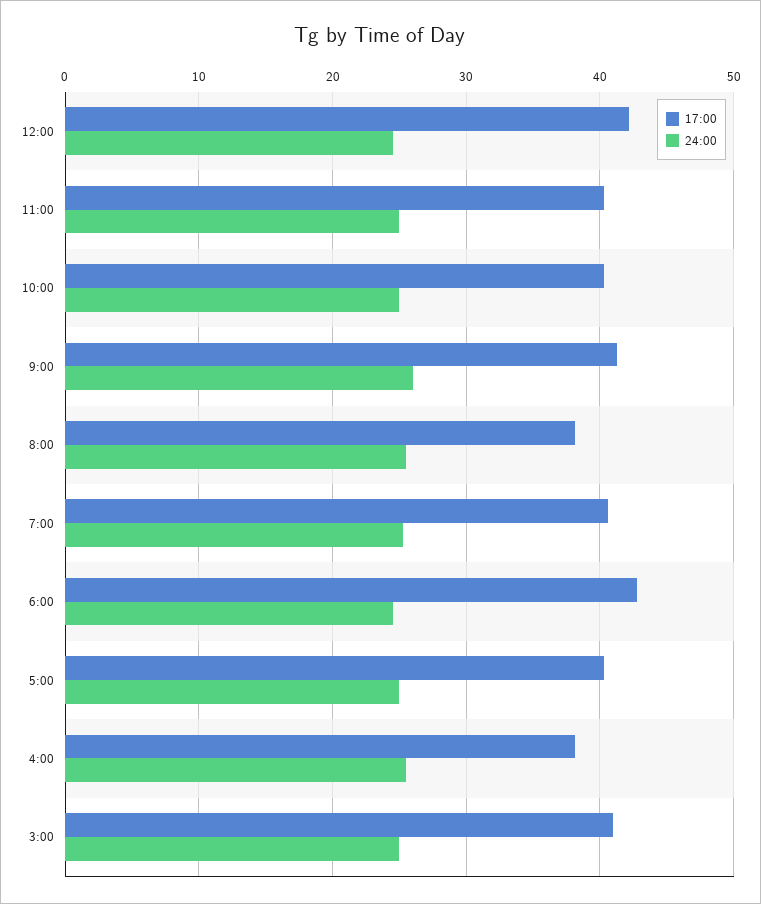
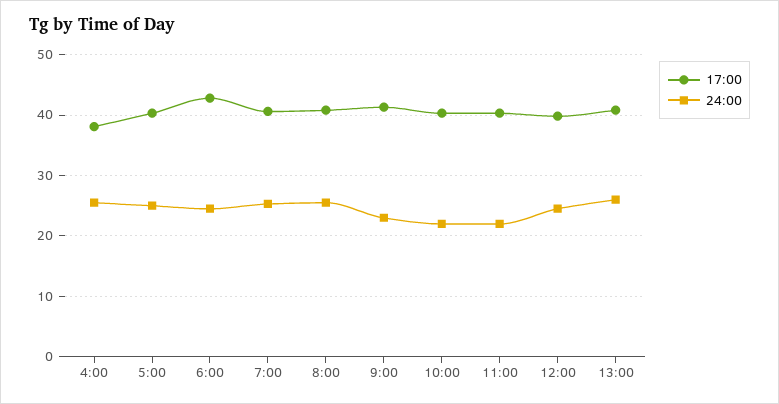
17:00, 12:00: 42 -> 40
24:00, 11:00: 25 -> 22
24:00, 10:00: 25 -> 22
24:00, 9:00: 26 -> 23
17:00, 8:00: 38 -> 41
17:00, 3:00: 41 -> none
24:00, 3:00: 25 -> none
17:00, 13:00: none -> 41
24:00, 13:00: none -> 26

